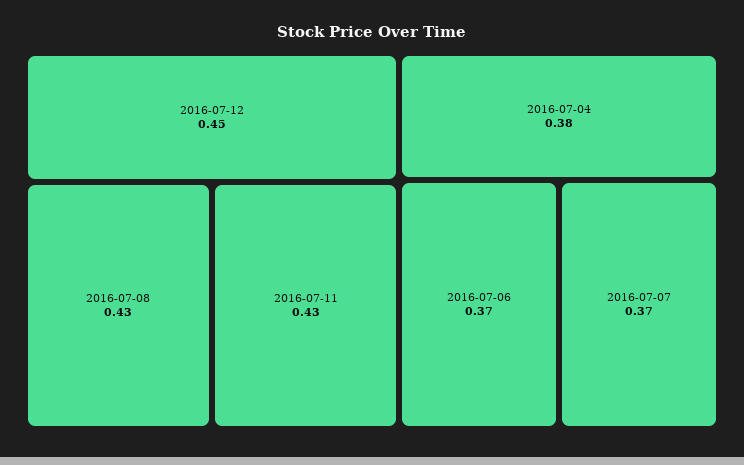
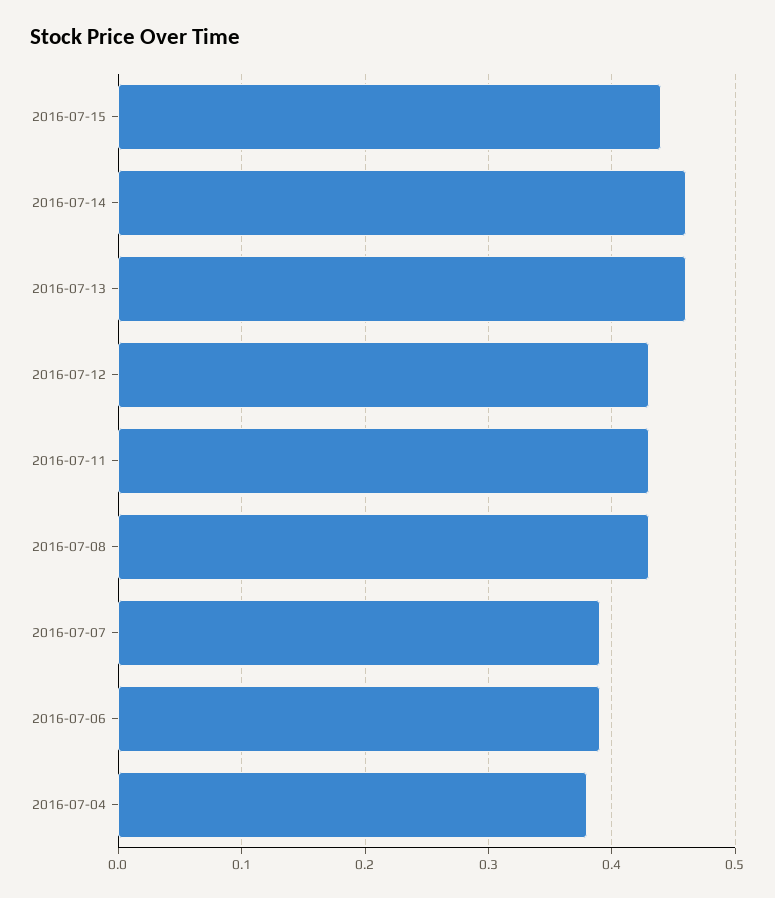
2016-07-12: 0.45 -> 0.43
2016-07-06: 0.37 -> 0.39
2016-07-07: 0.37 -> 0.39
2016-07-15: none -> 0.44
2016-07-14: none -> 0.46
2016-07-13: none -> 0.46

